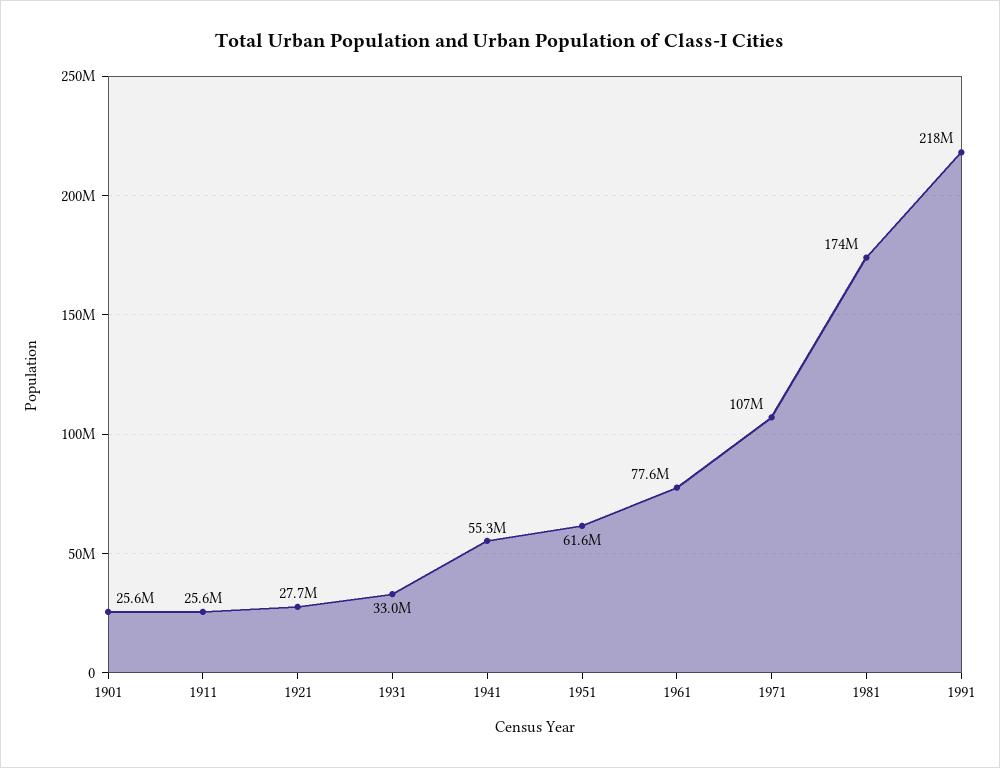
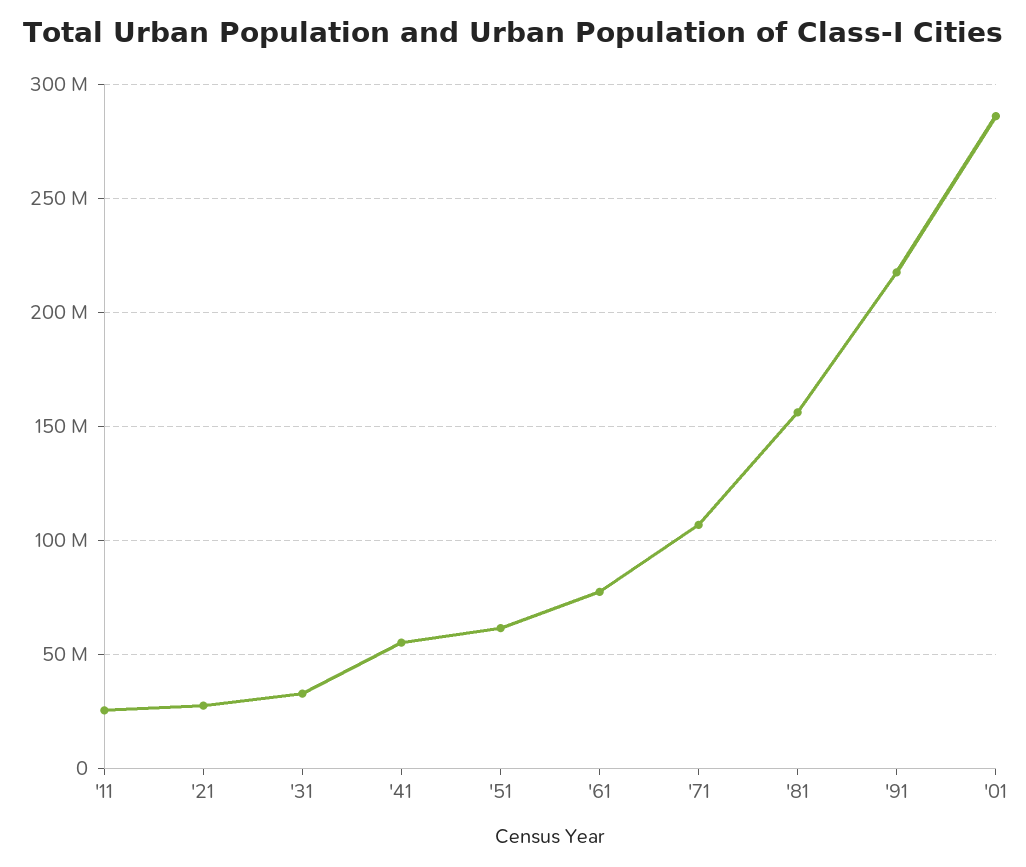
1901: 25600000 -> none
1981: 174000000 -> 155000000
'01: none -> 285000000

